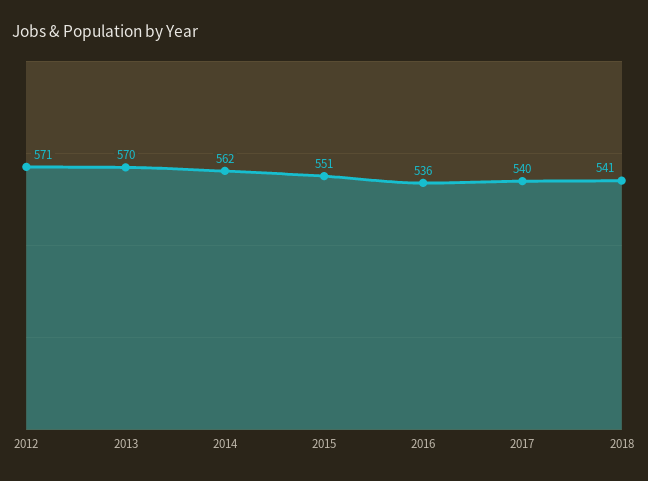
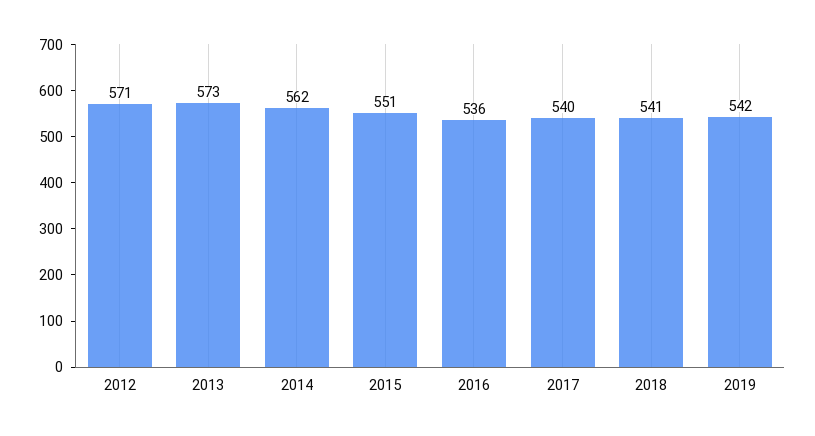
2013: 570 -> 573
2019: none -> 542

